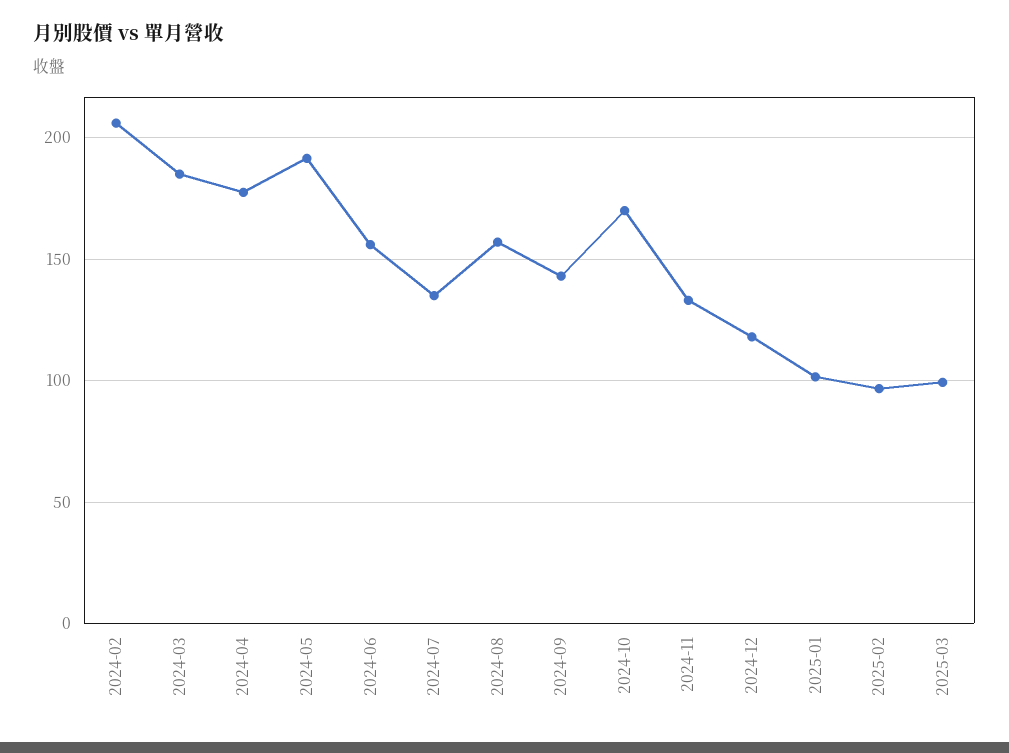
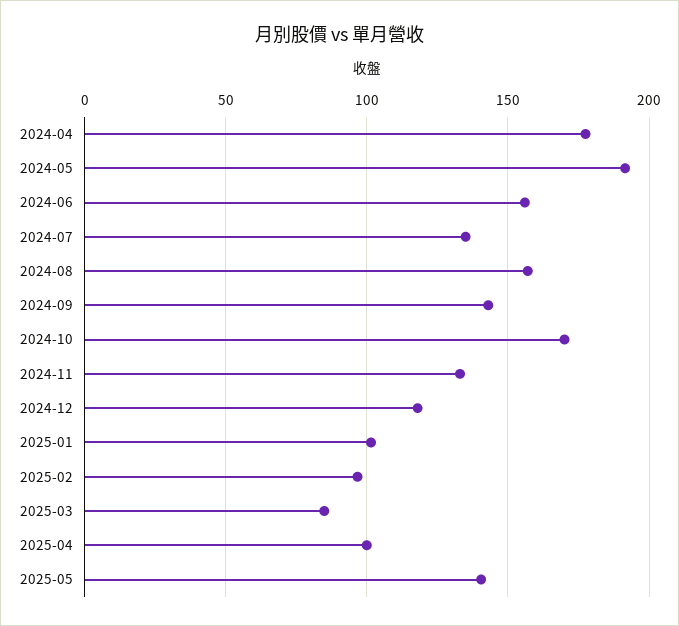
2024-02: 205 -> none
2024-03: 185 -> none
2025-03: 100 -> 85
2025-04: none -> 100
2025-05: none -> 140

